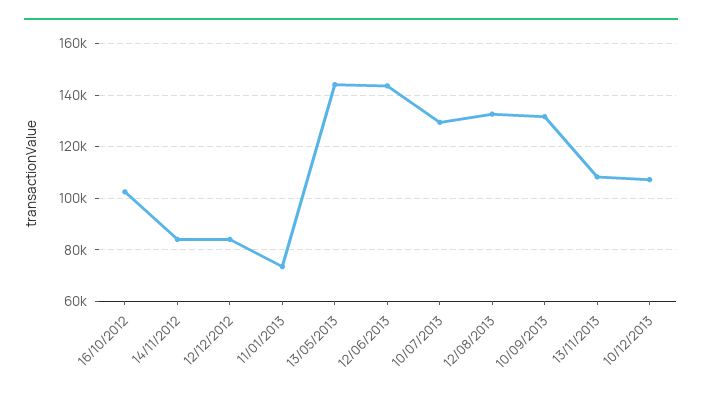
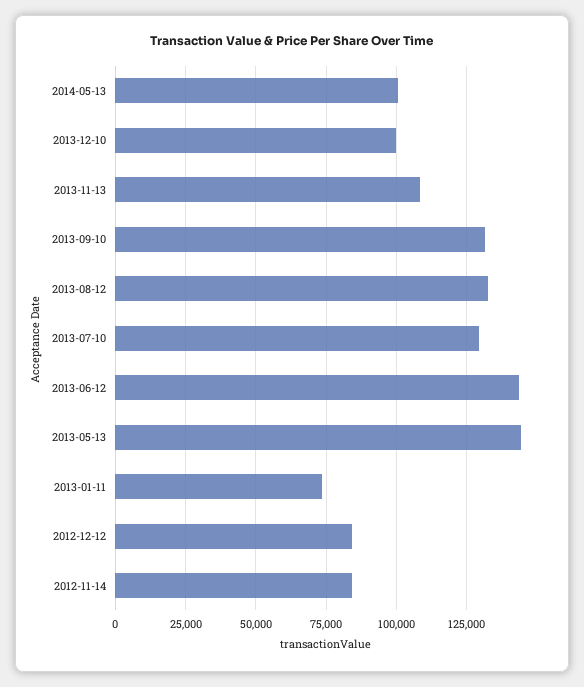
16/10/2012: 102500 -> none
10/12/2013: 107500 -> 100000
2014-05-13: none -> 100000

